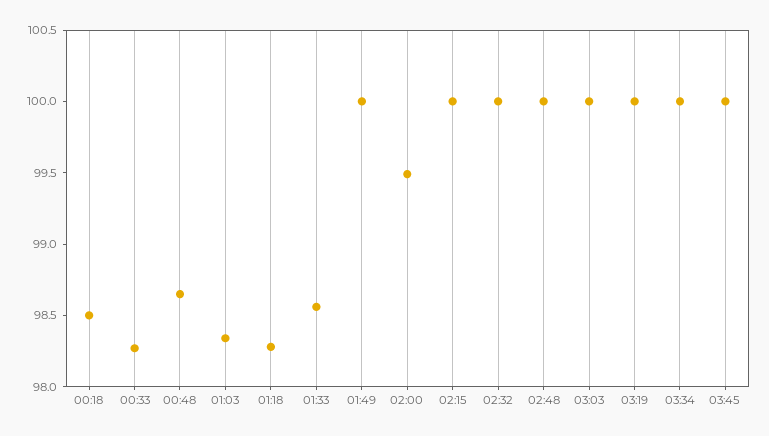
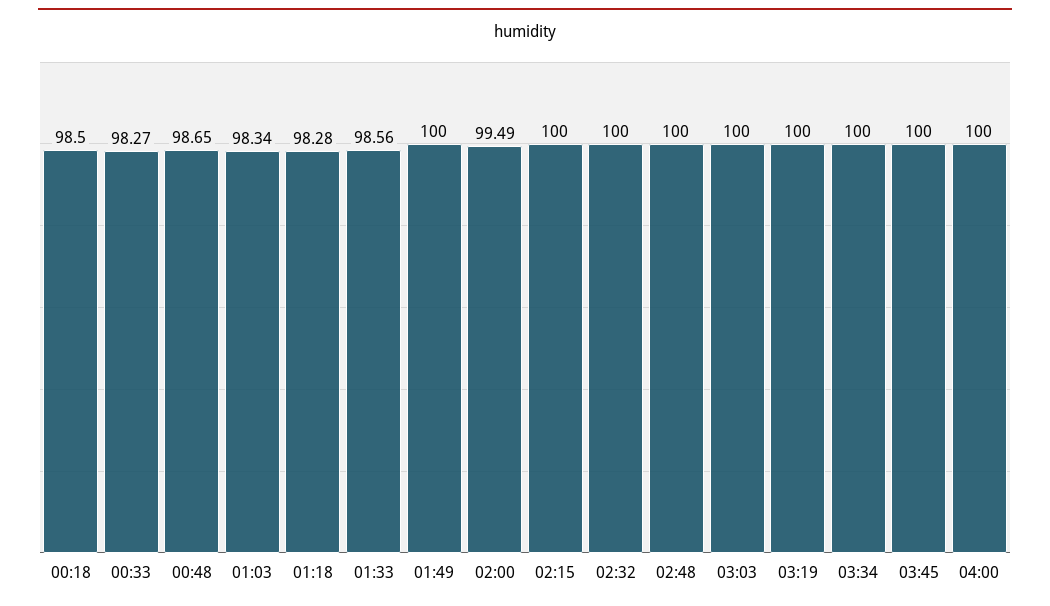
04:00: none -> 100

